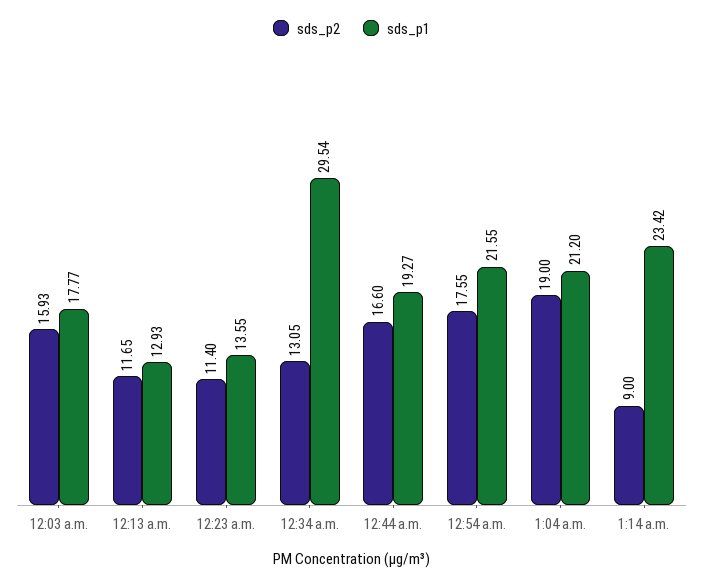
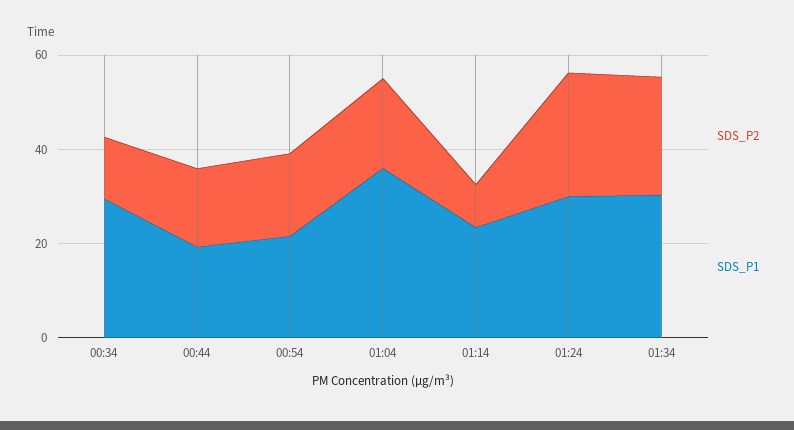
sds_p2, 12:03 a.m.: 15.93 -> none
sds_p1, 12:03 a.m.: 17.77 -> none
sds_p2, 12:13 a.m.: 11.65 -> none
sds_p1, 12:13 a.m.: 12.93 -> none
sds_p2, 12:23 a.m.: 11.4 -> none
sds_p1, 12:23 a.m.: 13.55 -> none
sds_p1, 1:04 a.m.: 21.2 -> 35
sds_p2, 01:24: none -> 25
sds_p1, 01:24: none -> 30
sds_p2, 01:34: none -> 25
sds_p1, 01:34: none -> 30

